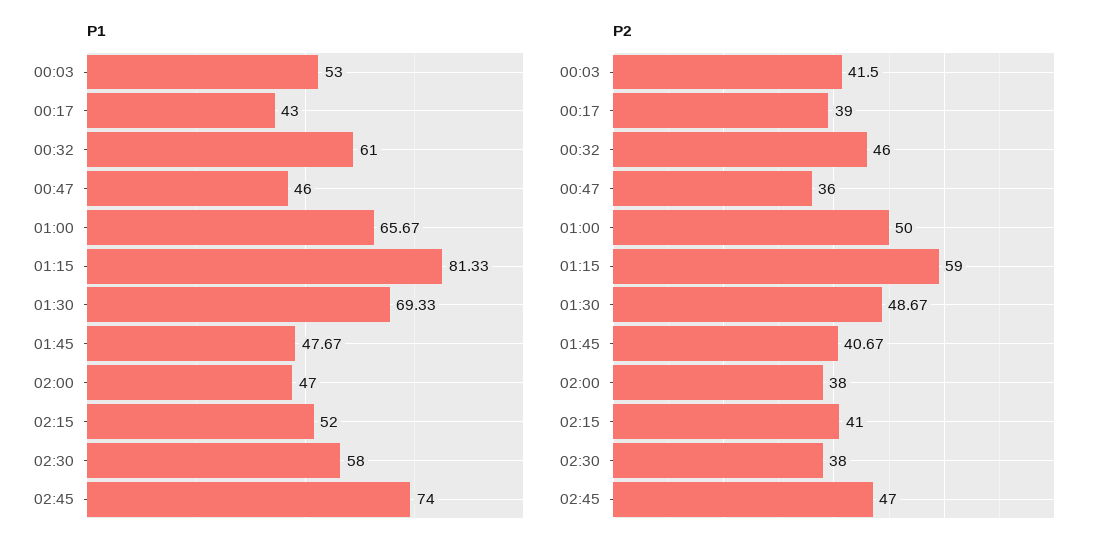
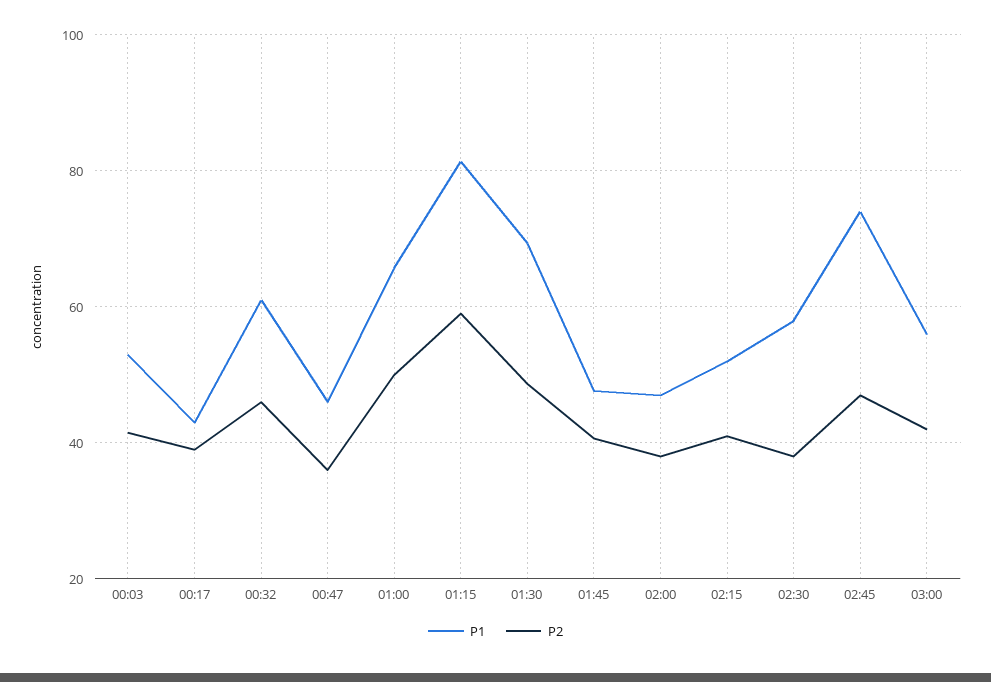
P1, 03:00: none -> 56
P2, 03:00: none -> 42

